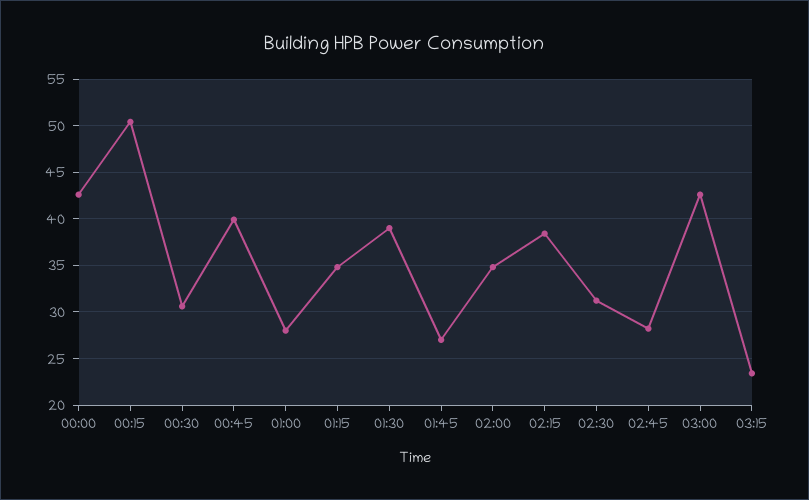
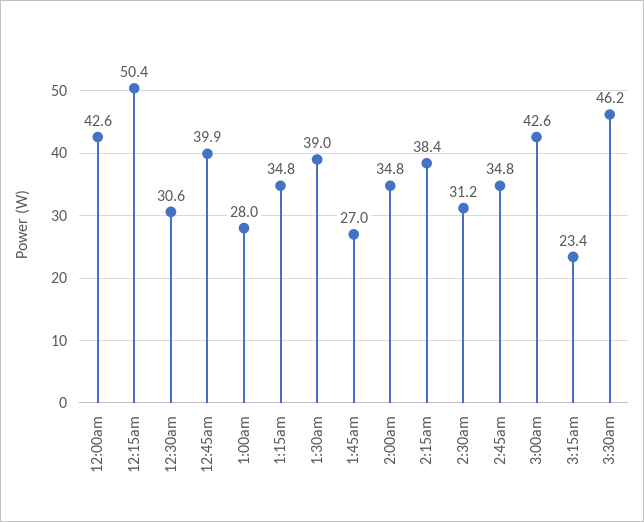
02:45: 28 -> 34.8
3:30am: none -> 46.2

